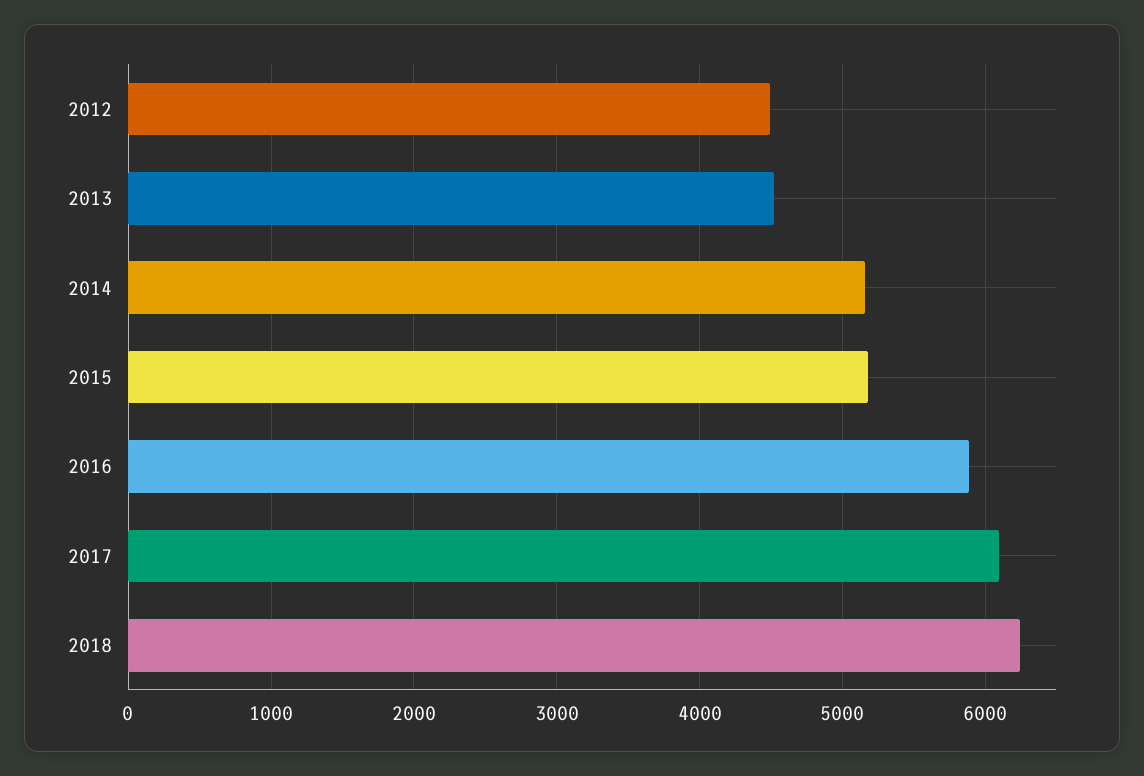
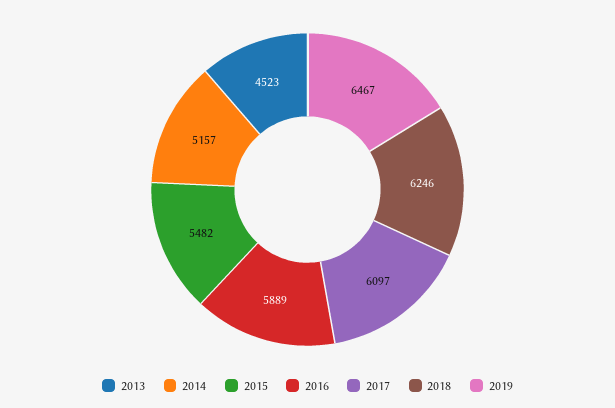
2012: 4500 -> none
2015: 5200 -> 5482
2019: none -> 6467

